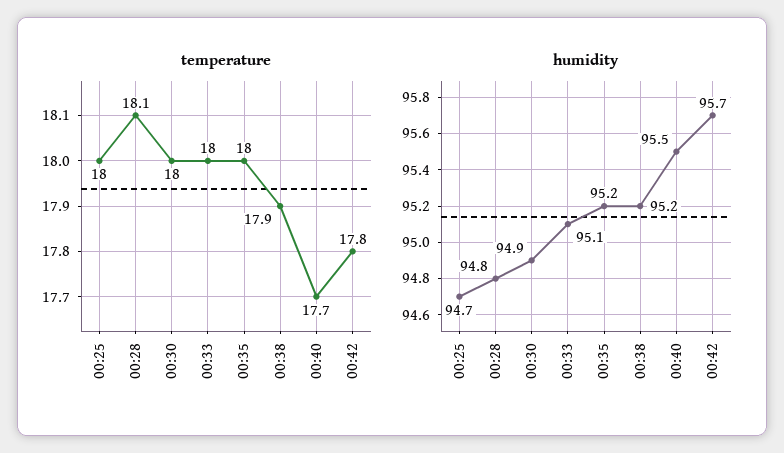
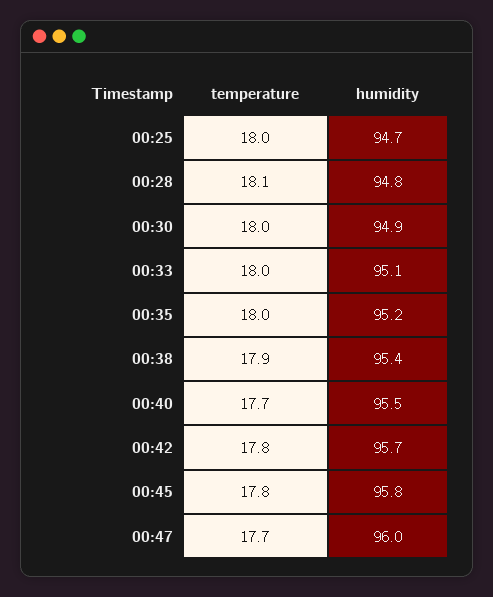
humidity, 00:38: 95.2 -> 95.4
temperature, 00:45: none -> 17.8
humidity, 00:45: none -> 95.8
temperature, 00:47: none -> 17.7
humidity, 00:47: none -> 96

